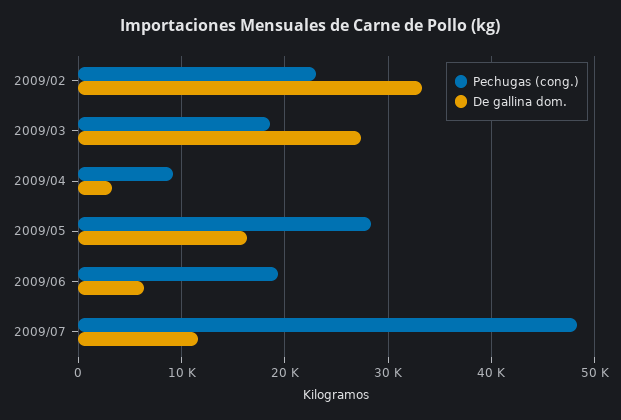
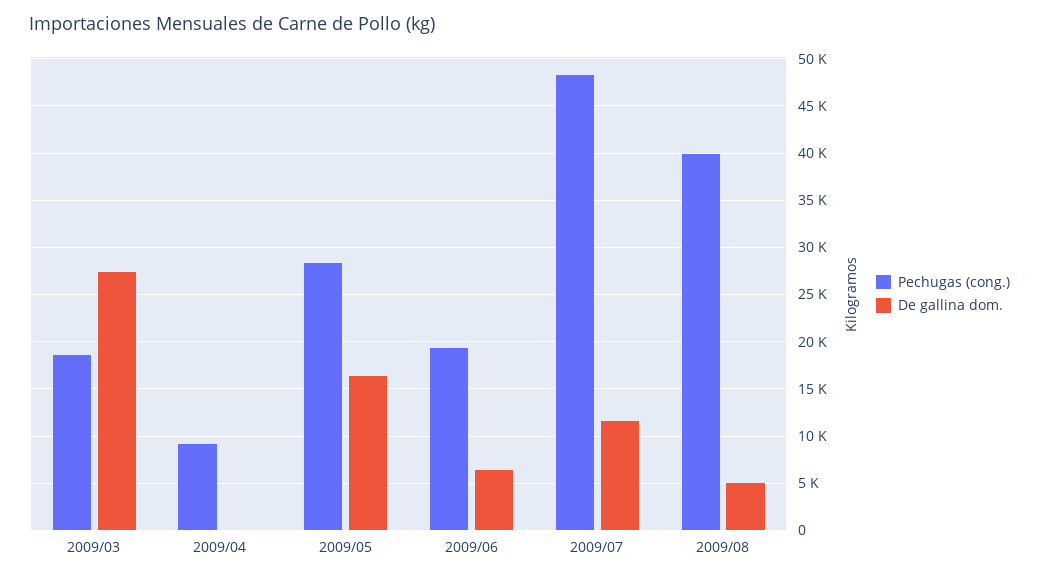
Pechugas (cong.), 2009/02: 23000 -> none
De gallina dom., 2009/02: 33000 -> none
De gallina dom., 2009/04: 3000 -> 0
Pechugas (cong.), 2009/08: none -> 40000
De gallina dom., 2009/08: none -> 5000

